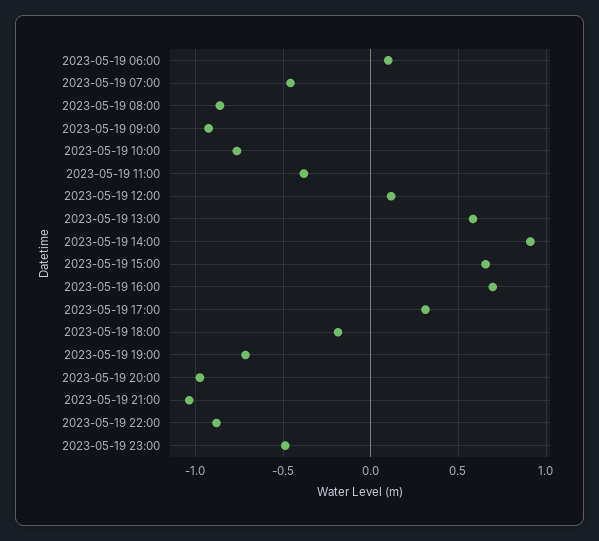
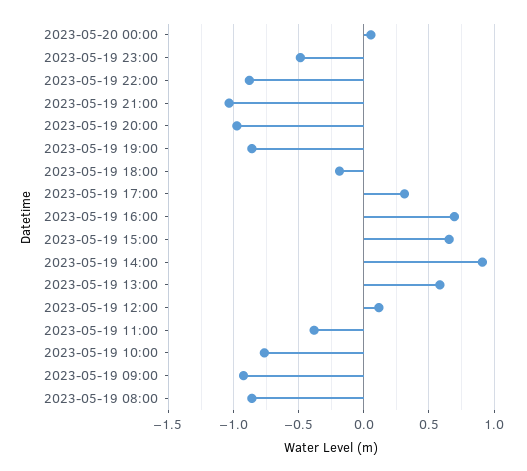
2023-05-19 06:00: 0.1 -> none
2023-05-19 07:00: -0.45 -> none
2023-05-19 19:00: -0.7 -> -0.85
2023-05-20 00:00: none -> 0.05

